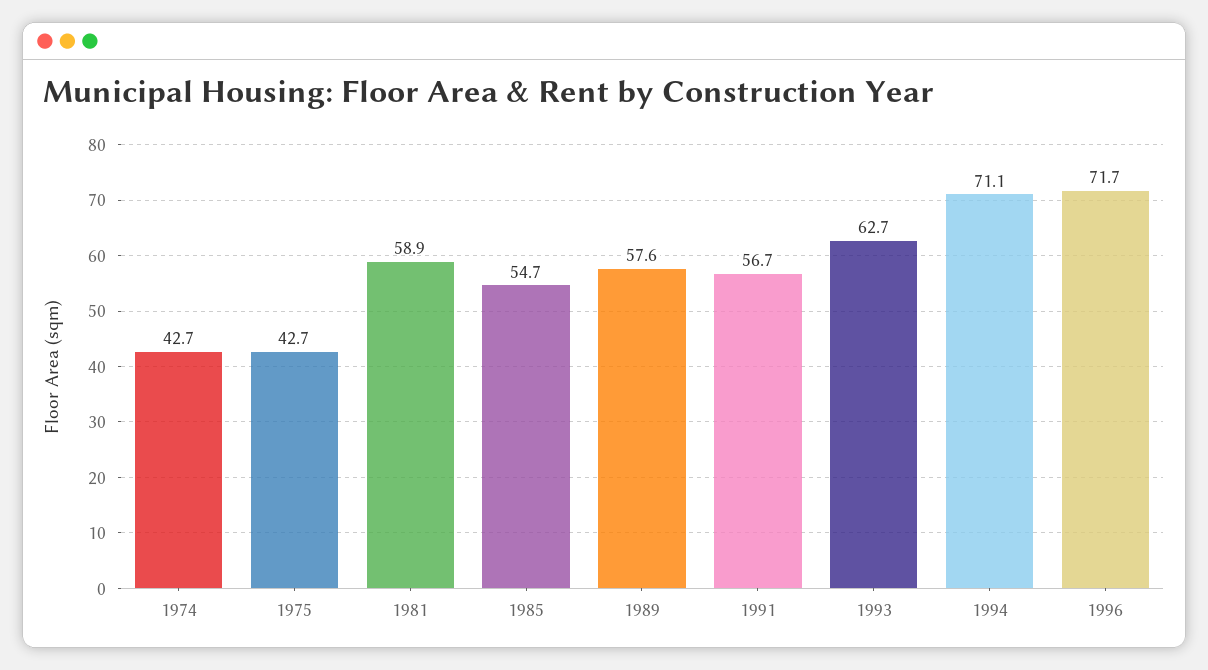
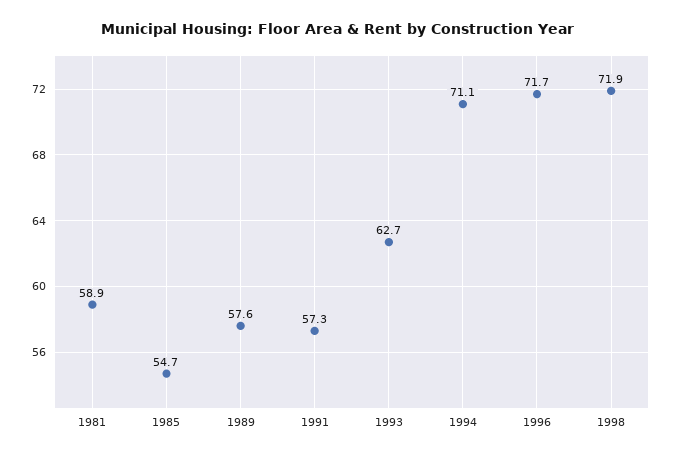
1974: 42.7 -> none
1975: 42.7 -> none
1991: 56.7 -> 57.3
1998: none -> 71.9

